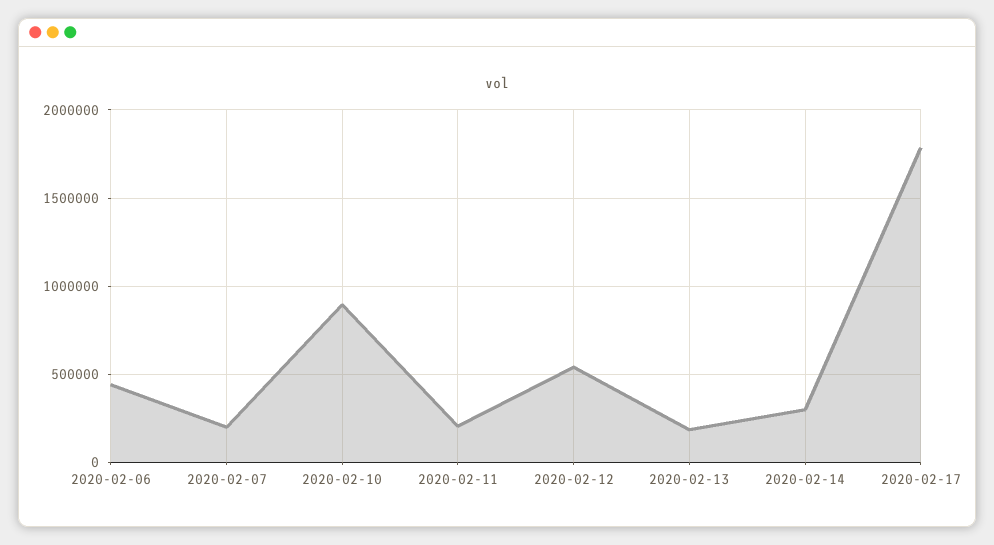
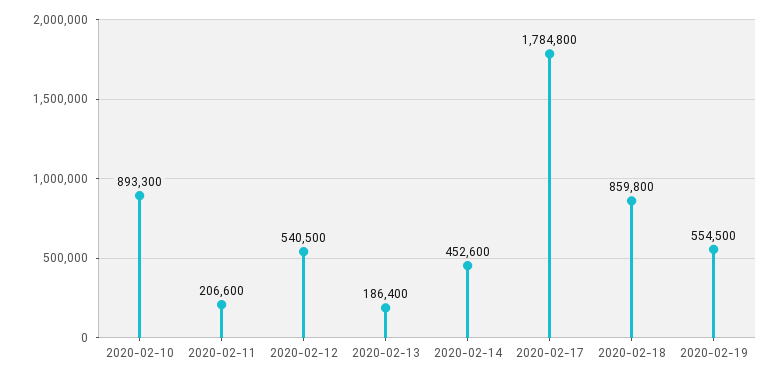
2020-02-06: 450000 -> none
2020-02-07: 200000 -> none
2020-02-14: 300000 -> 452600
2020-02-18: none -> 859800
2020-02-19: none -> 554500

